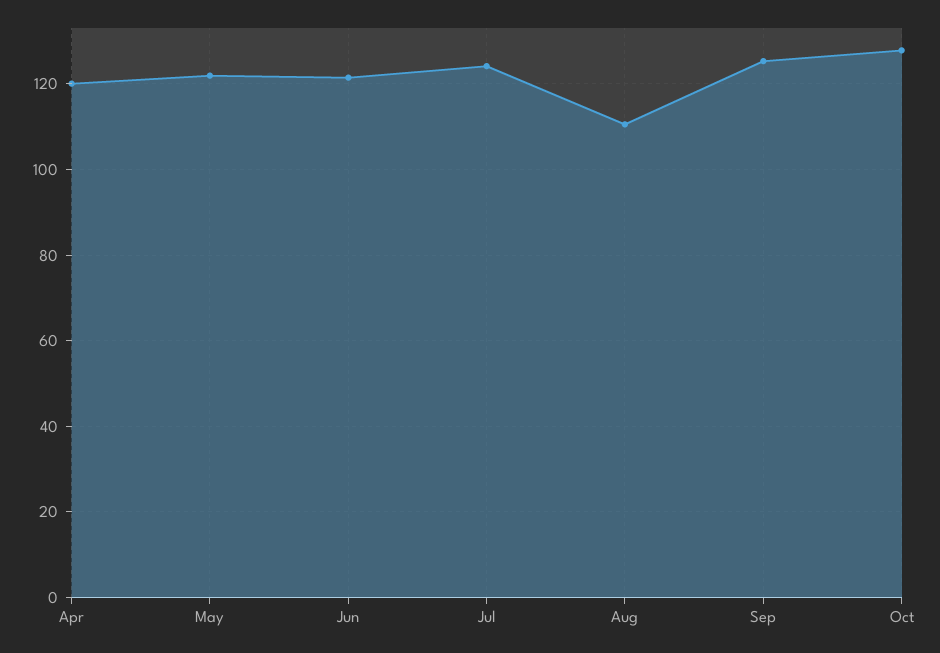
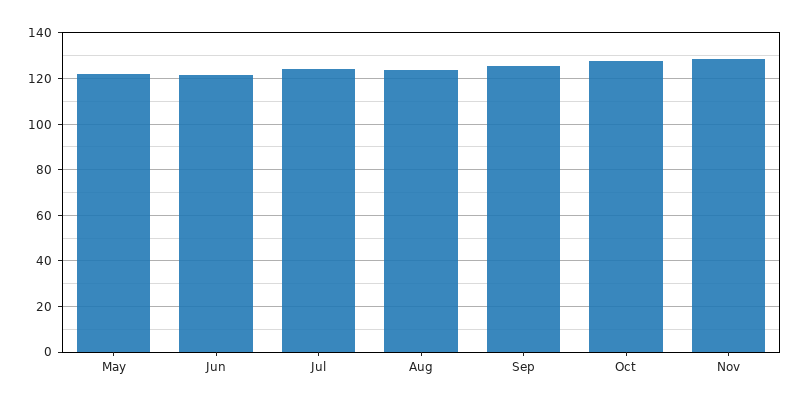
Apr: 120 -> none
Aug: 110 -> 125
Nov: none -> 130

